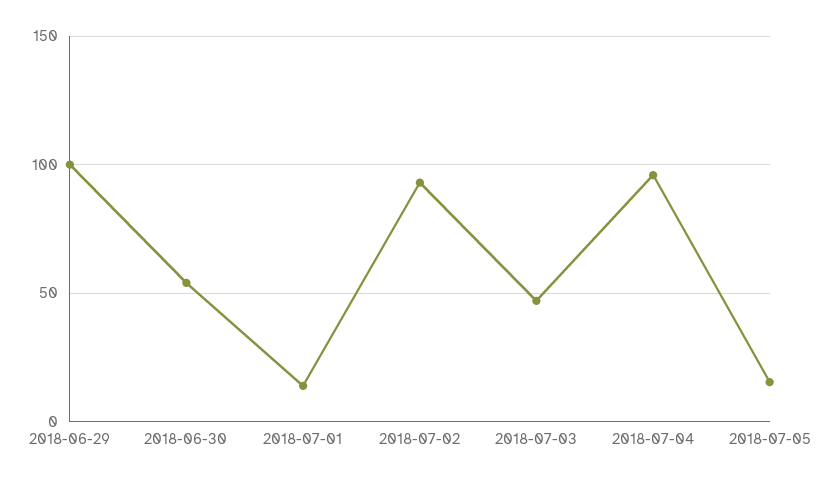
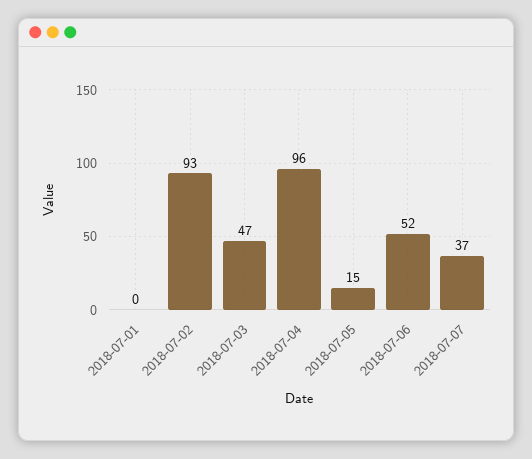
2018-06-29: 100 -> none
2018-06-30: 55 -> none
2018-07-01: 15 -> 0
2018-07-06: none -> 52
2018-07-07: none -> 37

